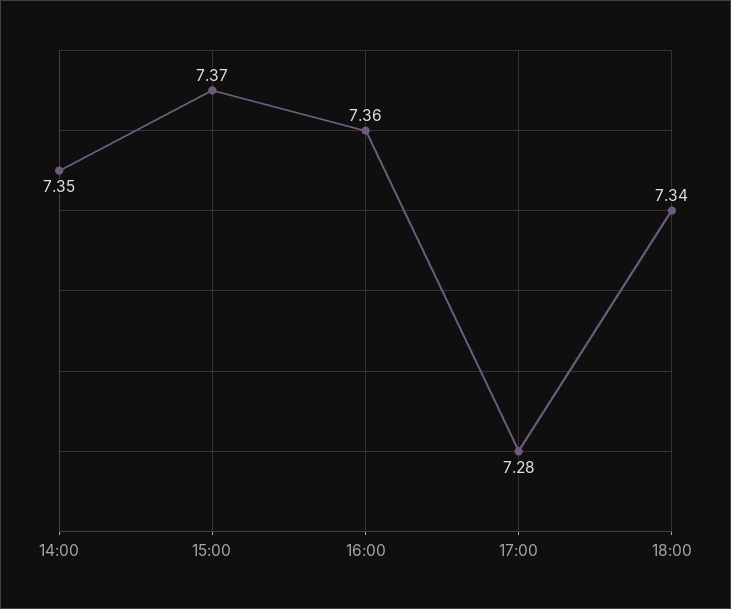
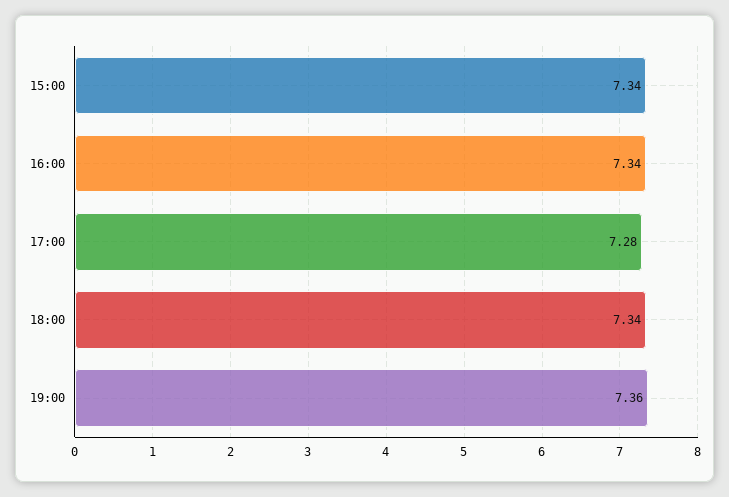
14:00: 7.35 -> none
15:00: 7.37 -> 7.34
16:00: 7.36 -> 7.34
19:00: none -> 7.36

